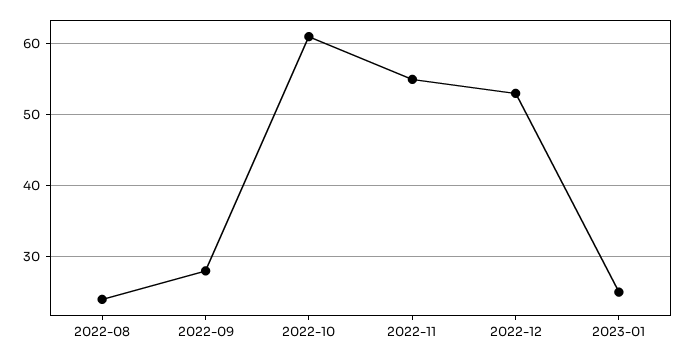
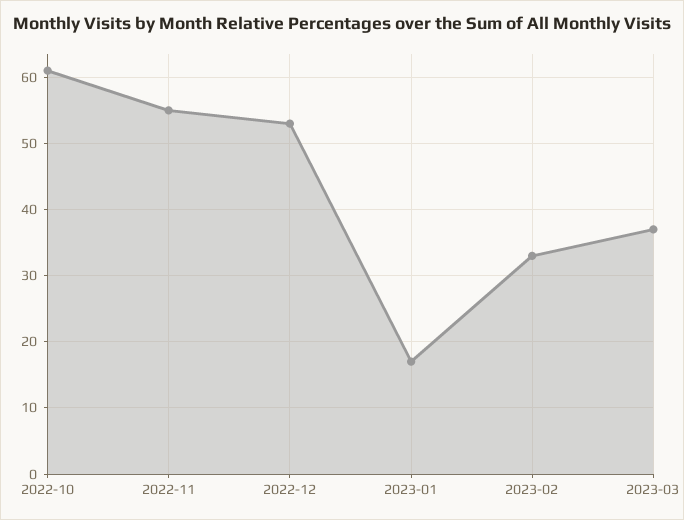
2022-08: 24 -> none
2022-09: 28 -> none
2023-01: 25 -> 17
2023-02: none -> 33
2023-03: none -> 37

